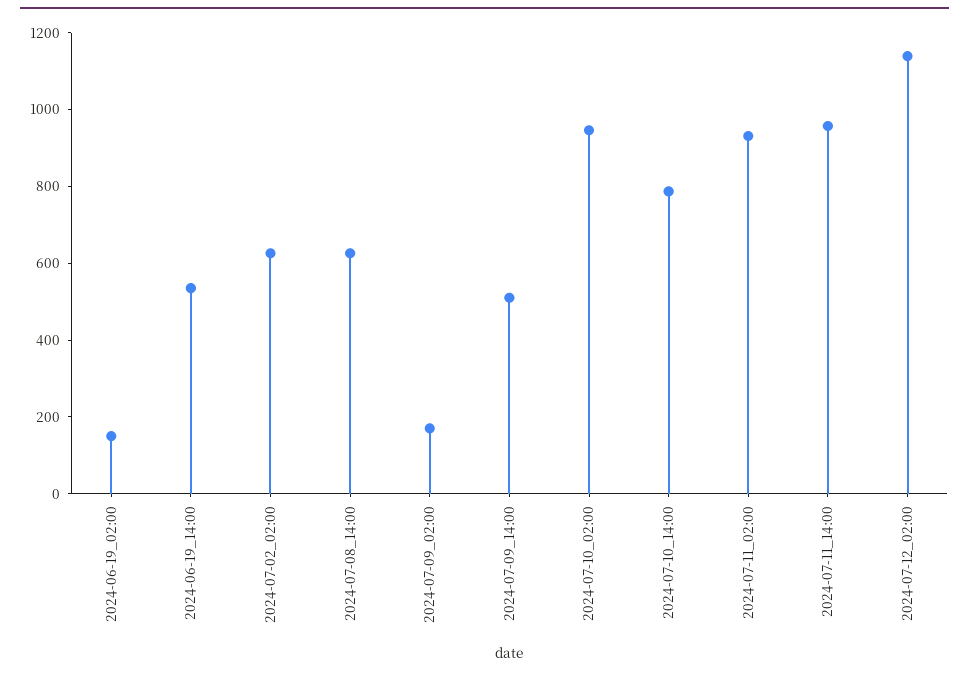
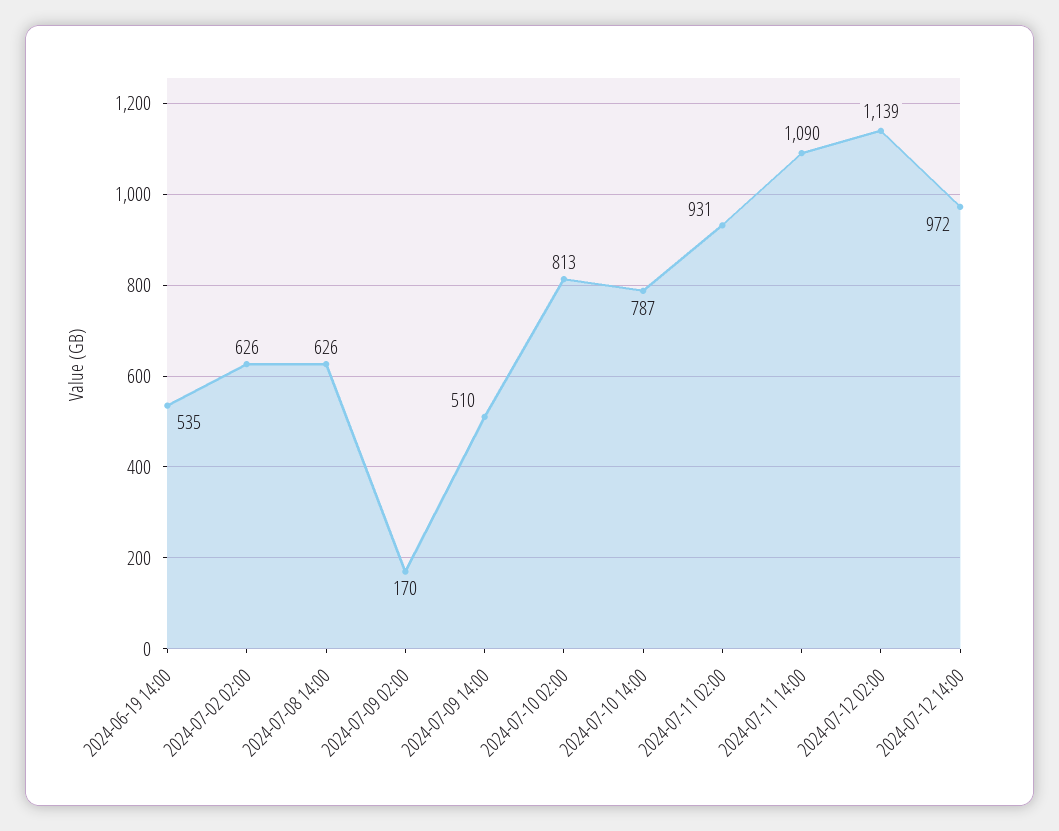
2024-06-19_02:00: 150 -> none
2024-07-10_02:00: 950 -> 813
2024-07-11_14:00: 950 -> 1090
2024-07-12 14:00: none -> 972

